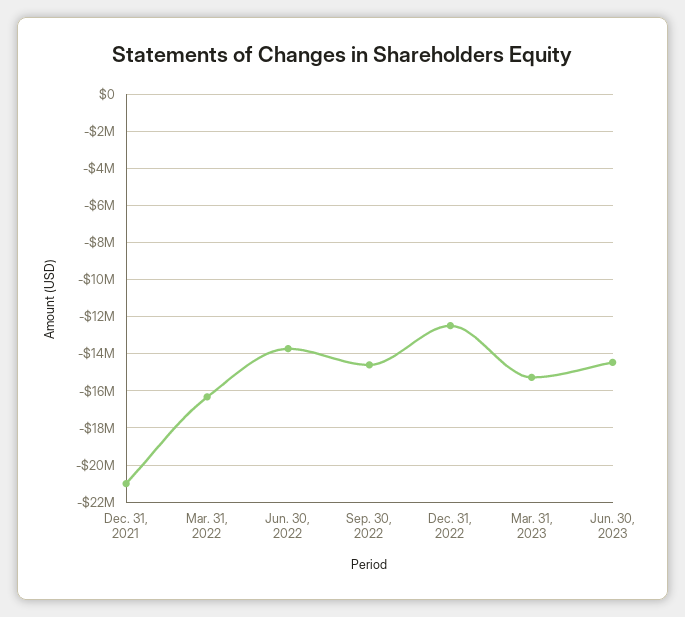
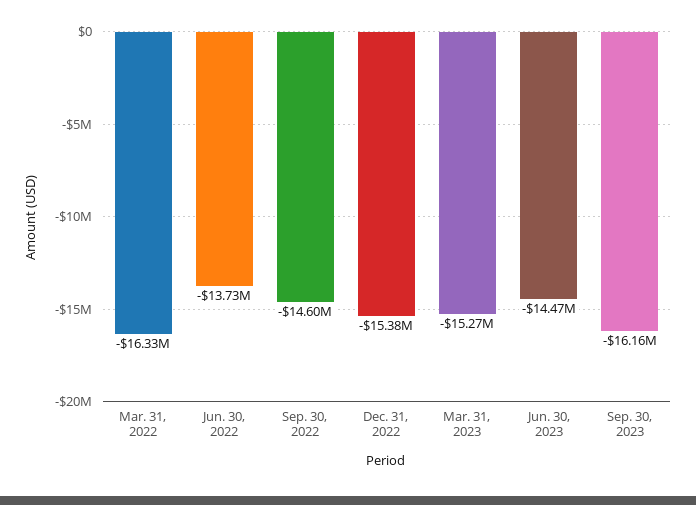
Dec. 31, 2021: -21000000 -> none
Dec. 31, 2022: -12500000 -> -15380000
Sep. 30, 2023: none -> -16160000

